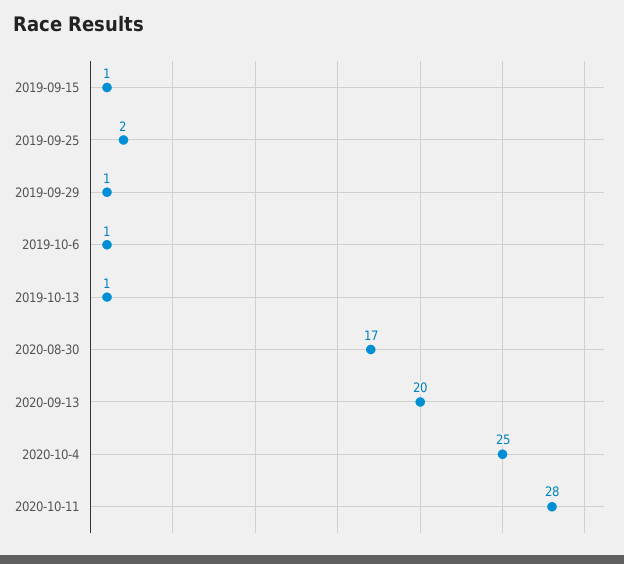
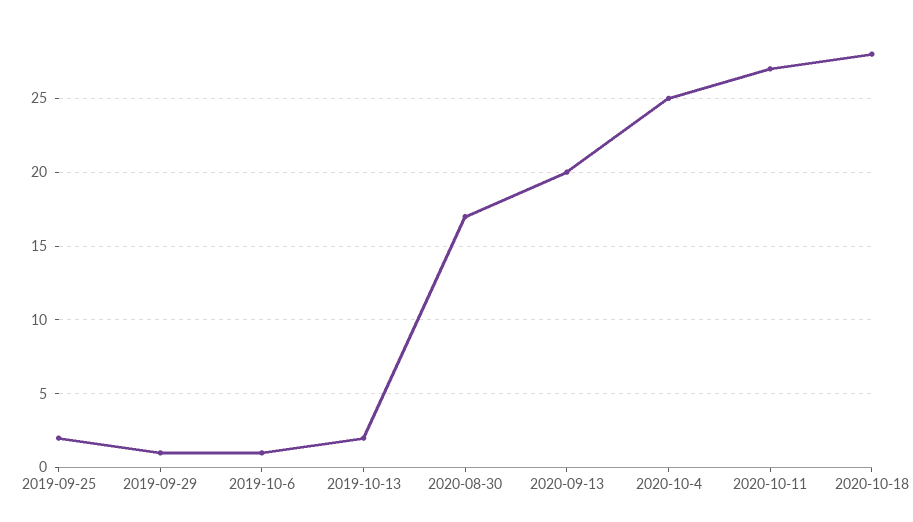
2019-09-15: 1 -> none
2019-10-13: 1 -> 2
2020-10-11: 28 -> 27
2020-10-18: none -> 28

